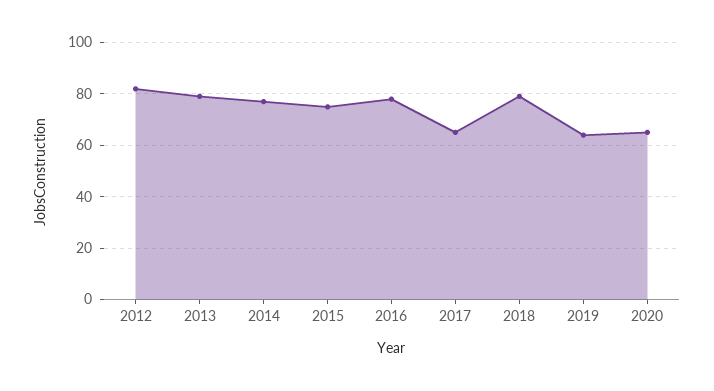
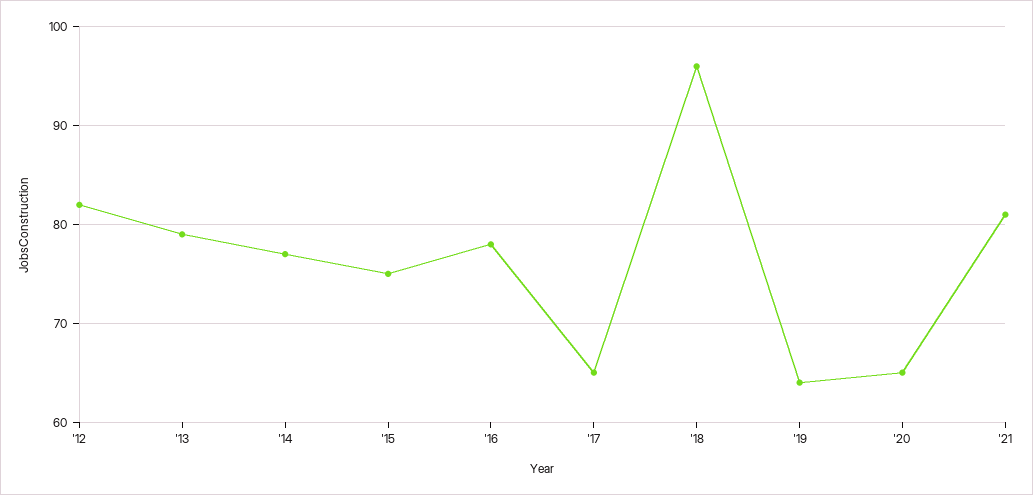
2018: 80 -> 96
'21: none -> 81

